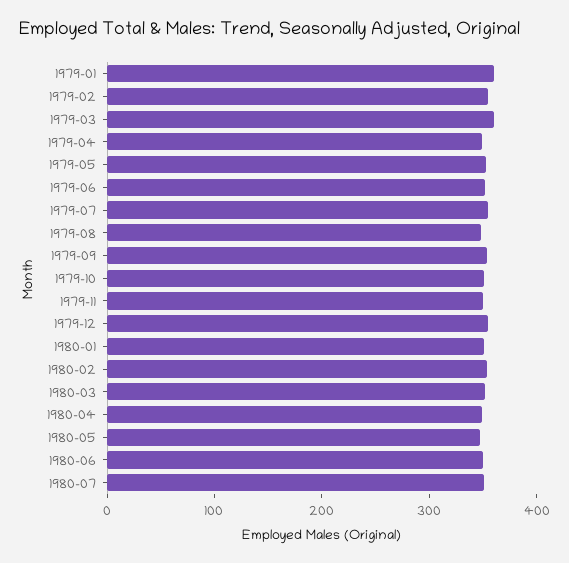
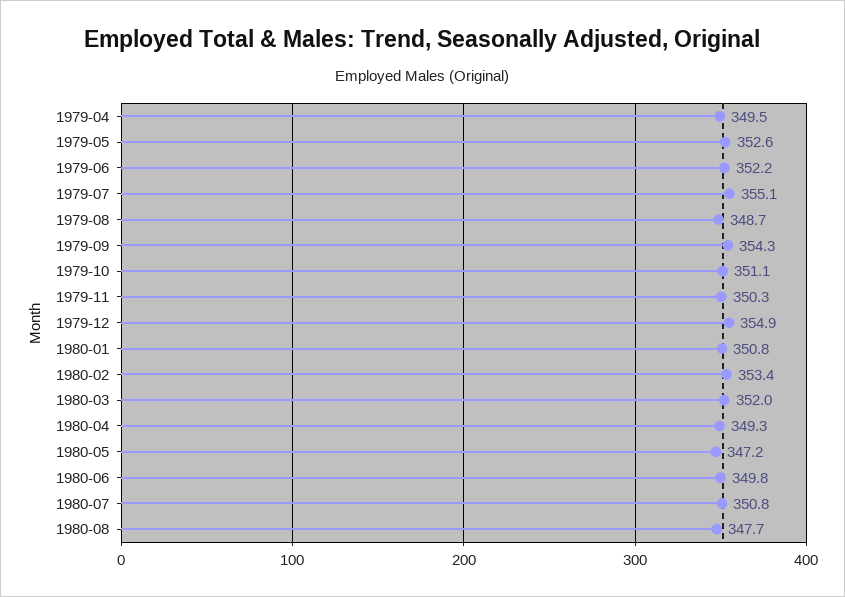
1979-01: 360 -> none
1979-02: 360 -> none
1979-03: 360 -> none
1980-08: none -> 347.7

